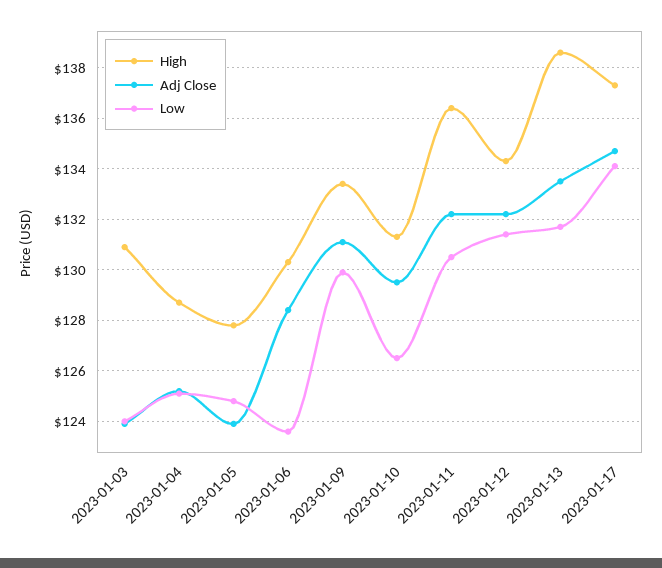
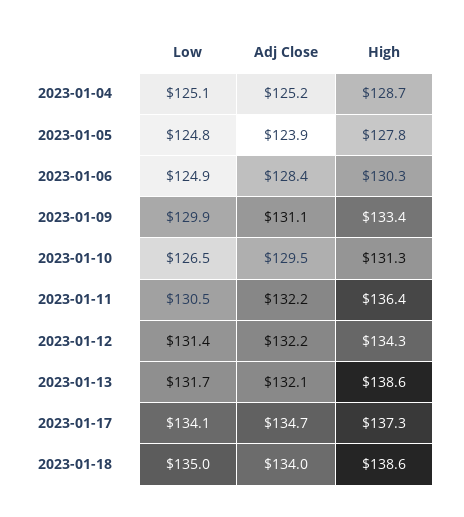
High, 2023-01-03: 131 -> none
Adj Close, 2023-01-03: 124 -> none
Low, 2023-01-03: 124 -> none
Low, 2023-01-06: 123.5 -> 124.9
Adj Close, 2023-01-13: 133.5 -> 132.1
Low, 2023-01-18: none -> 135
Adj Close, 2023-01-18: none -> 134
High, 2023-01-18: none -> 138.6

